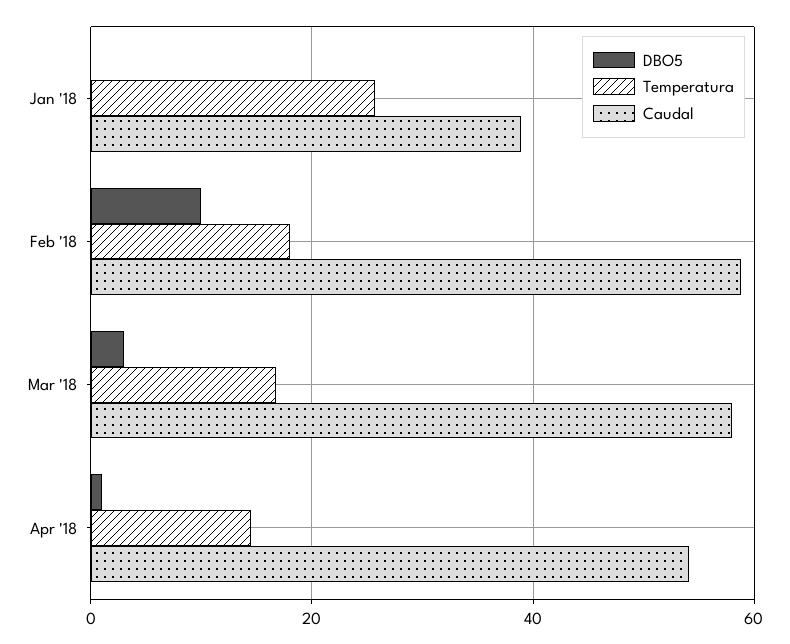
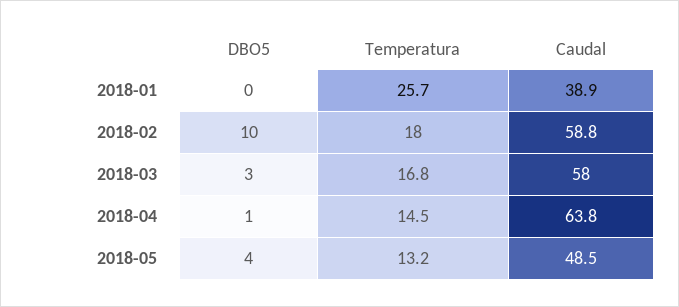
Caudal, Apr '18: 54 -> 63.8
DBO5, 2018-05: none -> 4
Temperatura, 2018-05: none -> 13.2
Caudal, 2018-05: none -> 48.5

